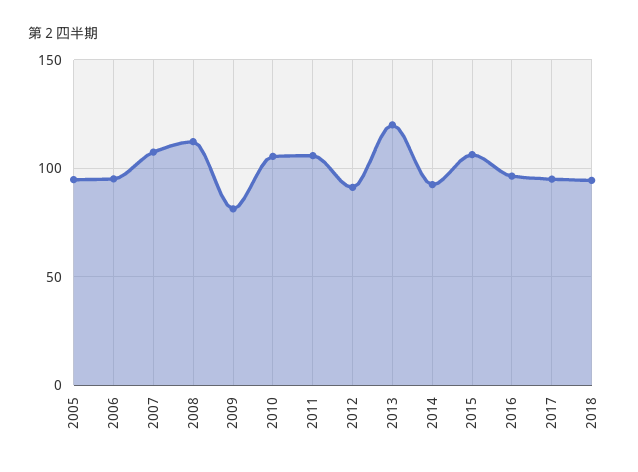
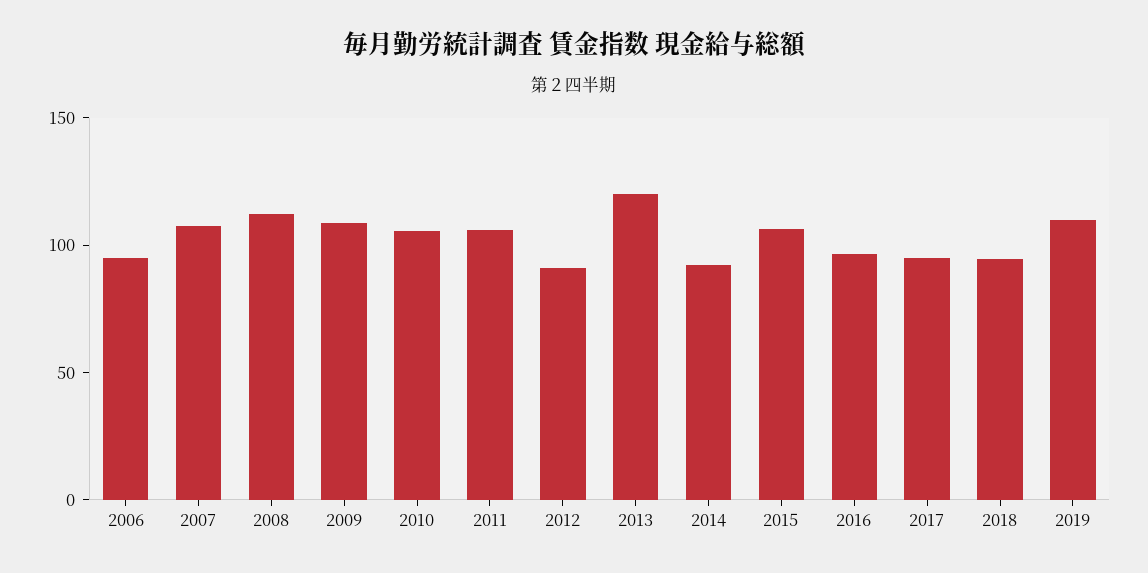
2005: 95 -> none
2009: 80 -> 110
2019: none -> 110

